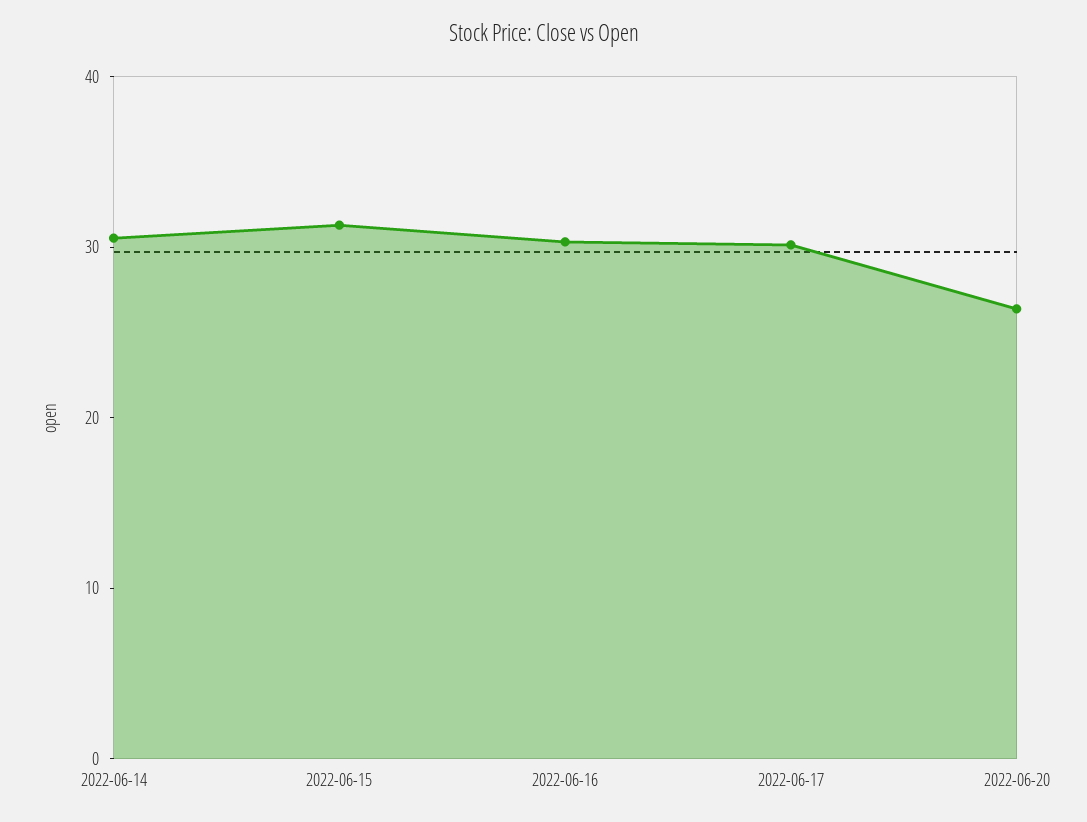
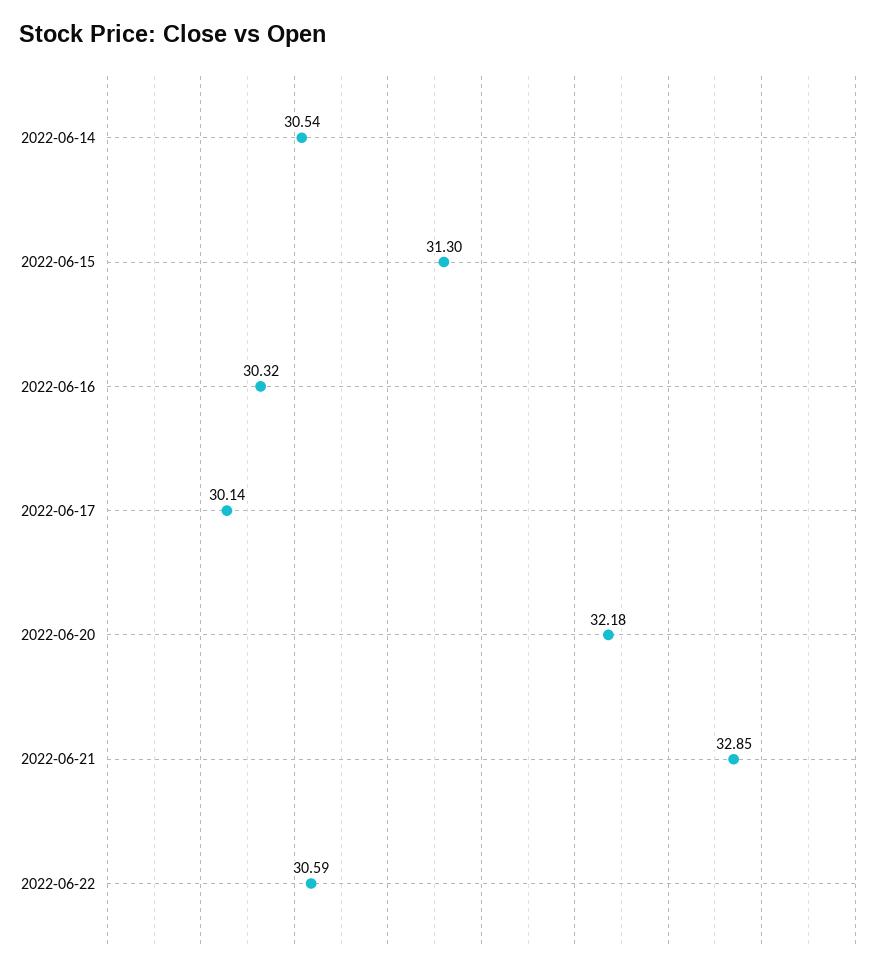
2022-06-20: 26 -> 32.18
2022-06-21: none -> 32.85
2022-06-22: none -> 30.59

